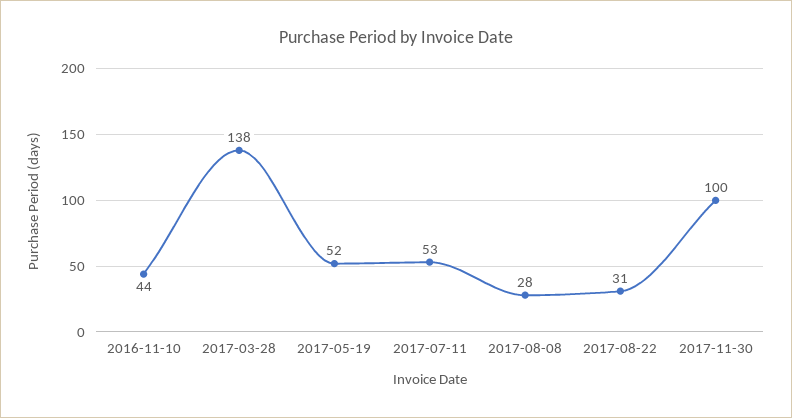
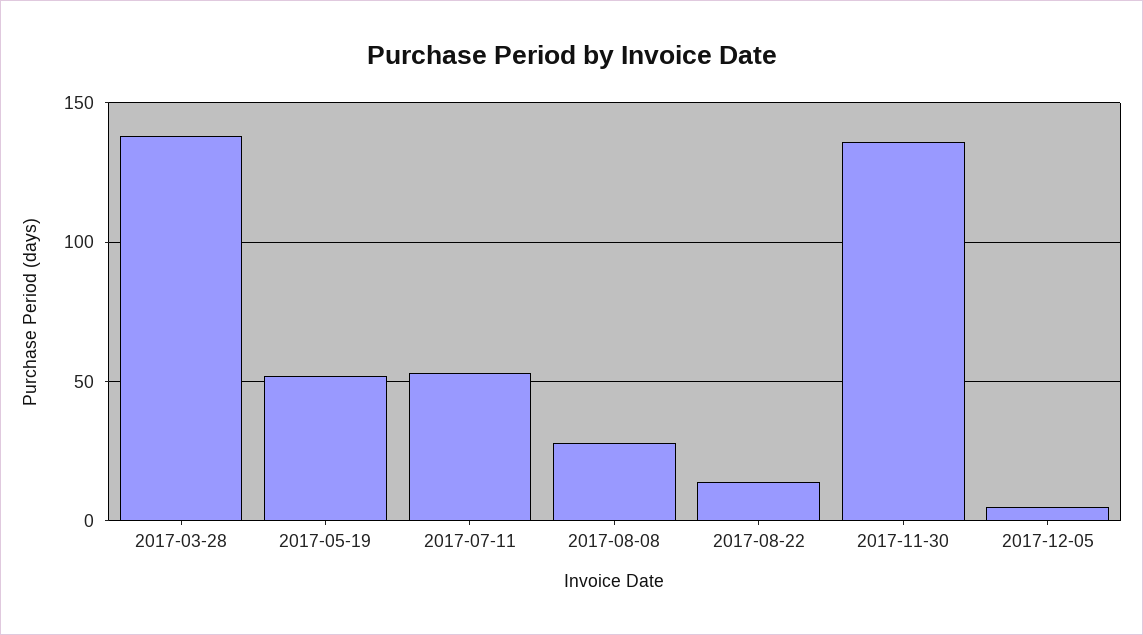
2016-11-10: 44 -> none
2017-08-22: 31 -> 15
2017-11-30: 100 -> 135
2017-12-05: none -> 5

